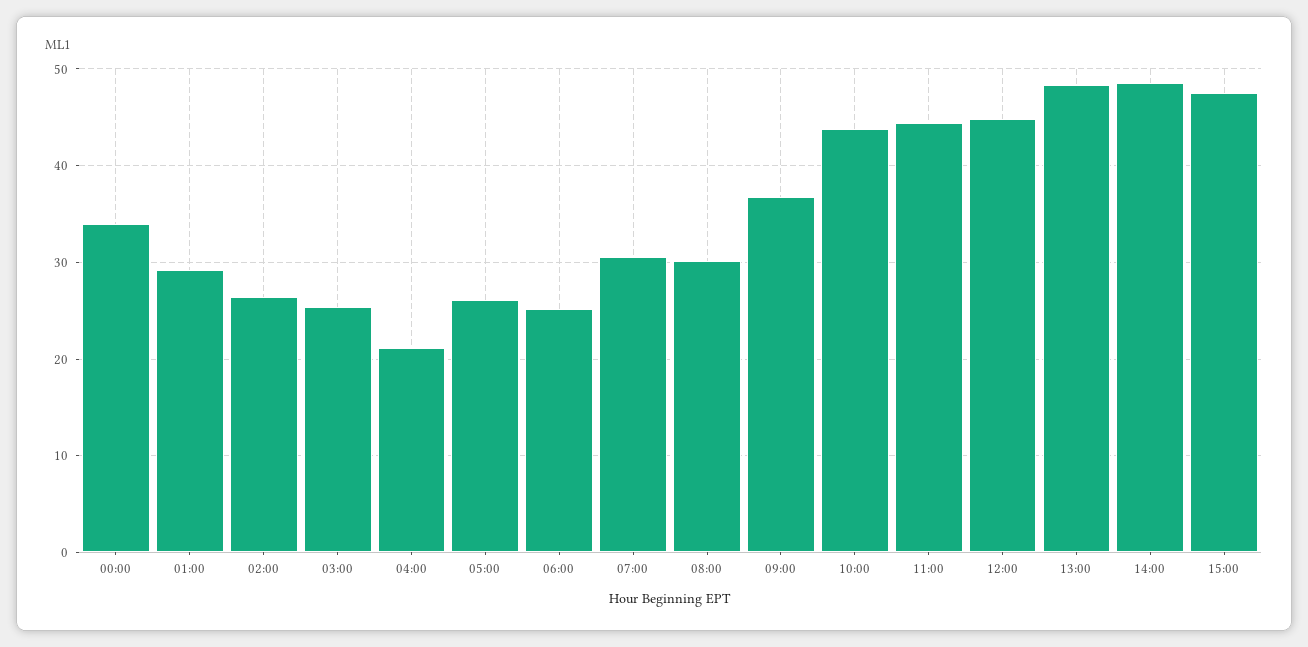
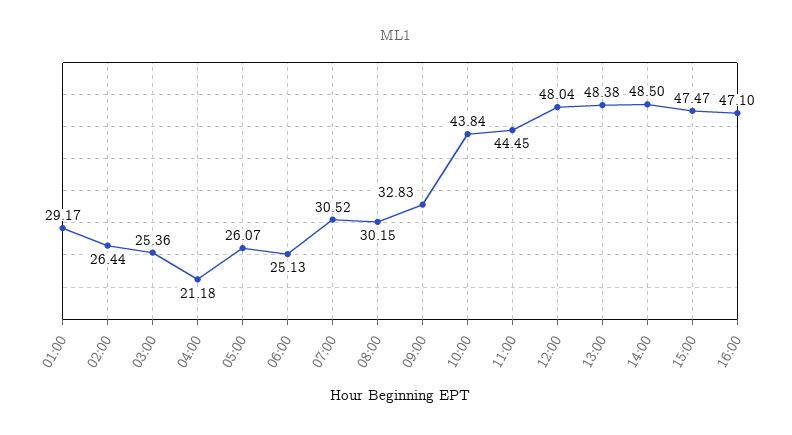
00:00: 34 -> none
09:00: 37 -> 32.83
12:00: 45 -> 48.04
16:00: none -> 47.1

